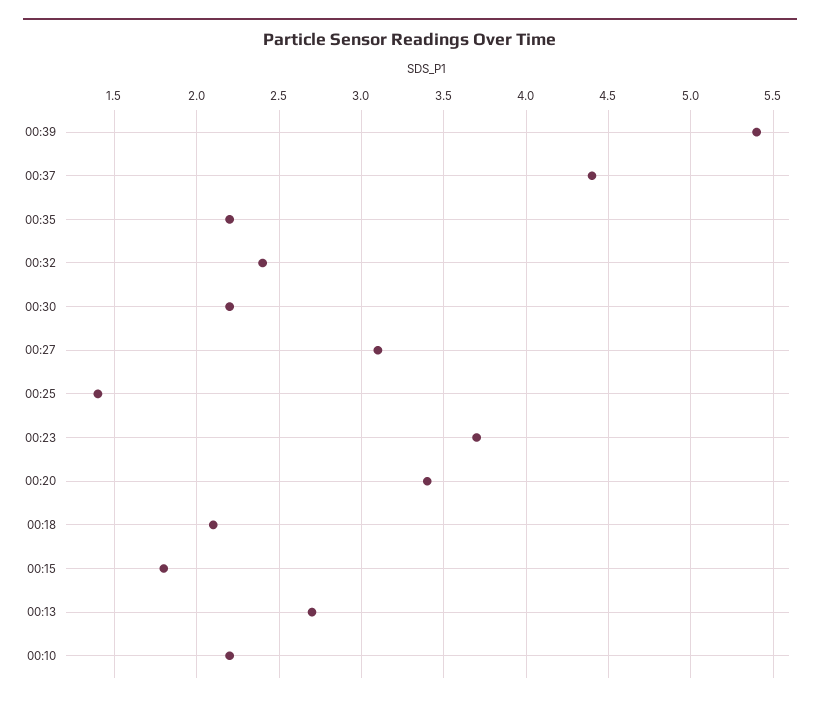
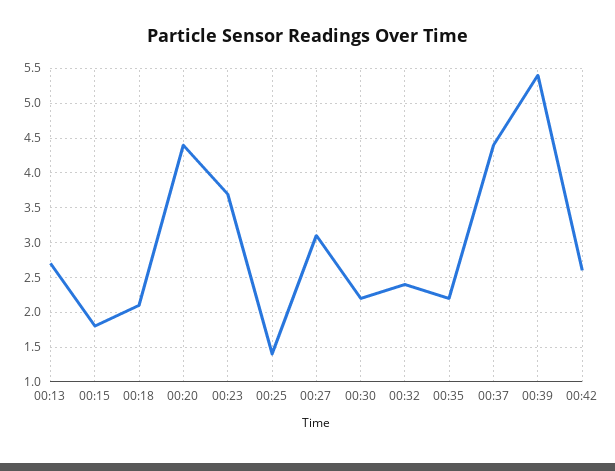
00:20: 3.4 -> 4.4
00:10: 2.2 -> none
00:42: none -> 2.6

